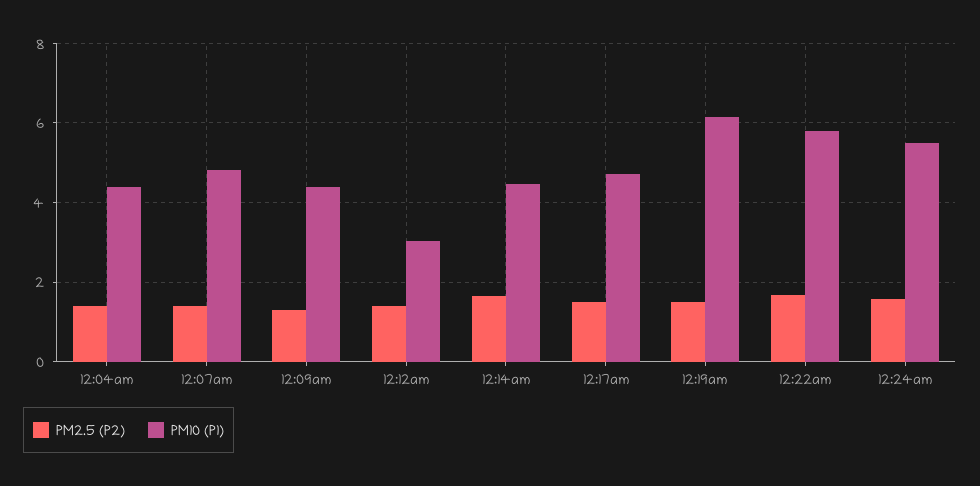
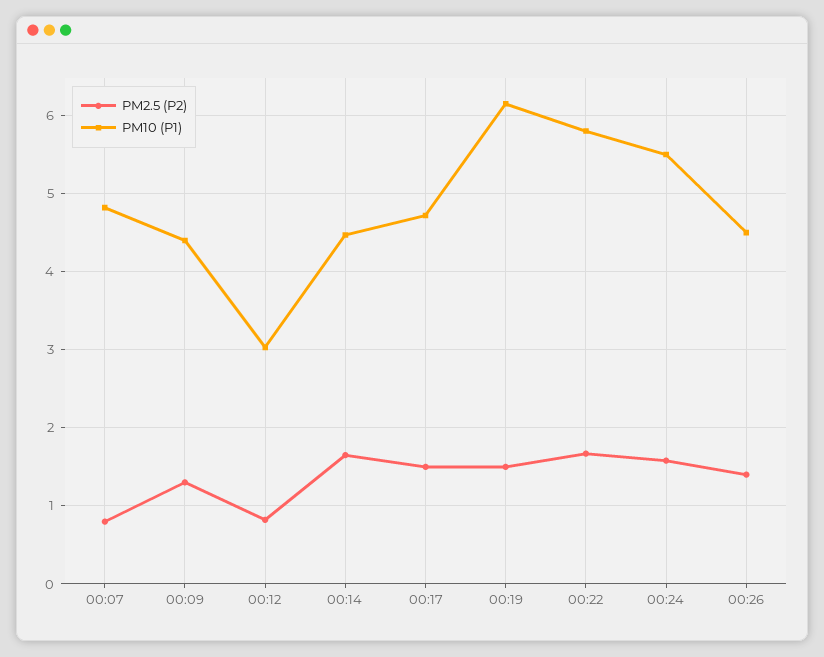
PM2.5 (P2), 12:04am: 1.4 -> none
PM10 (P1), 12:04am: 4.4 -> none
PM2.5 (P2), 12:07am: 1.4 -> 0.8
PM2.5 (P2), 12:12am: 1.4 -> 0.8
PM2.5 (P2), 00:26: none -> 1.4
PM10 (P1), 00:26: none -> 4.5

